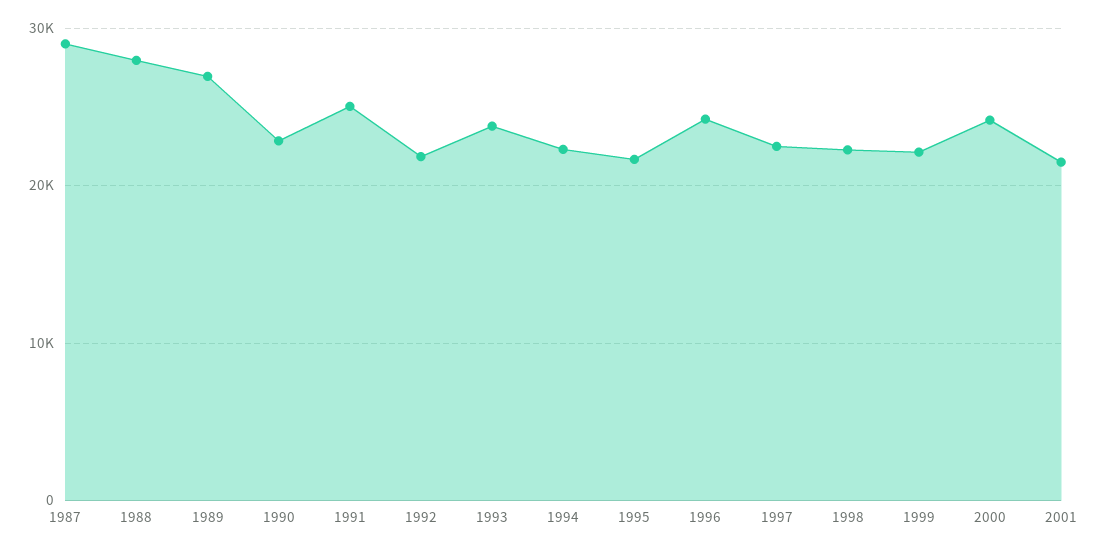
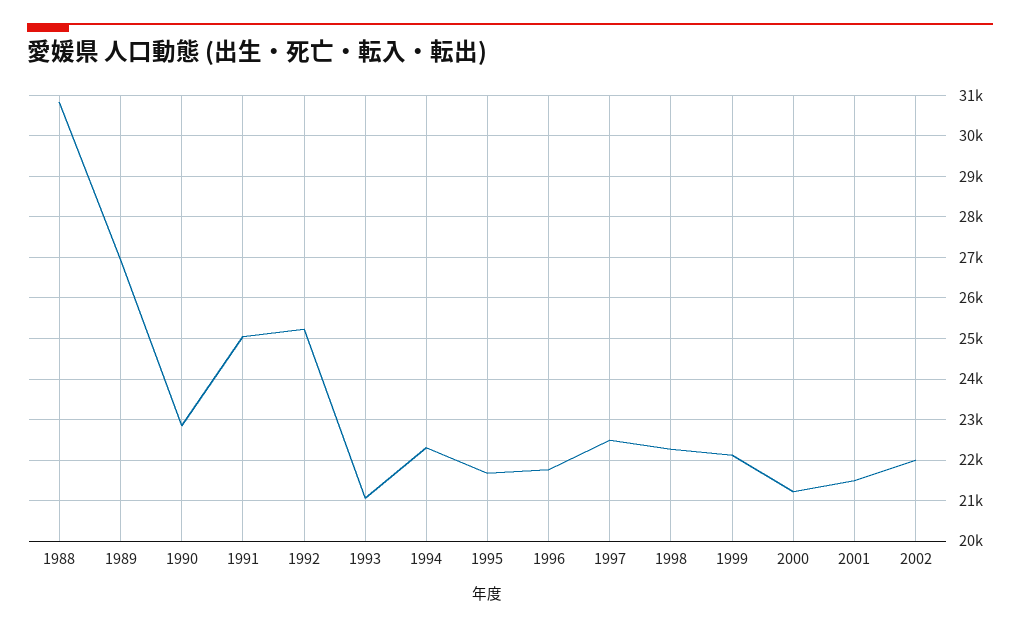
1987: 29000 -> none
1988: 28000 -> 30800
1992: 22000 -> 25200
1993: 24000 -> 21000
1996: 24000 -> 21800
2000: 24000 -> 21200
2002: none -> 22000

